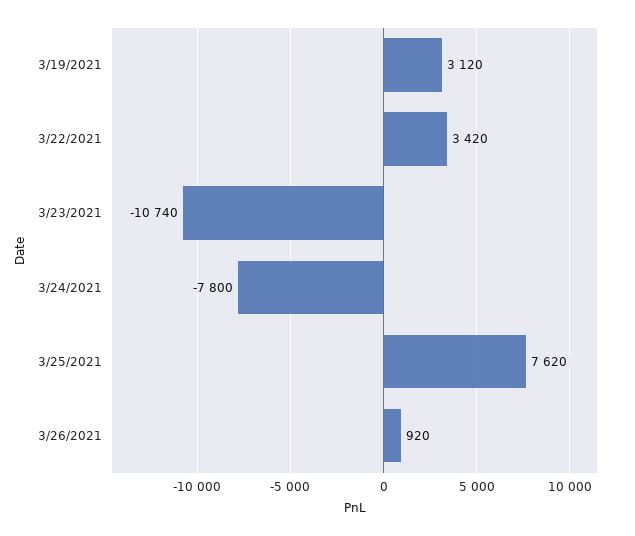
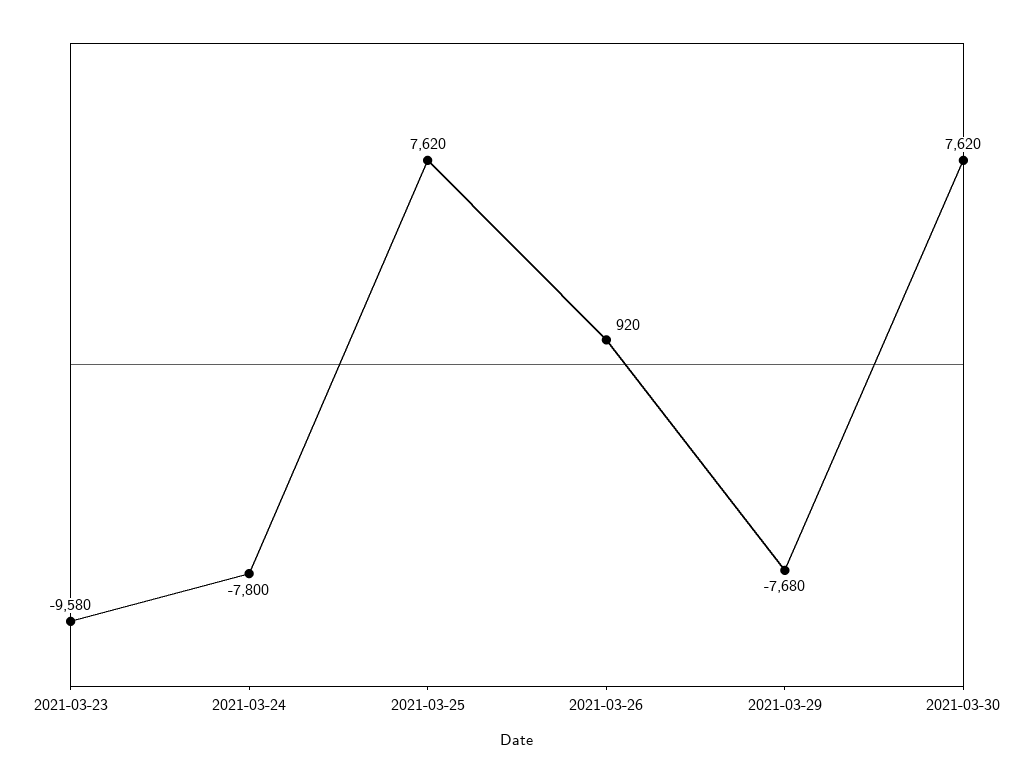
3/19/2021: 3120 -> none
3/22/2021: 3420 -> none
3/23/2021: -10740 -> -9580
2021-03-29: none -> -7680
2021-03-30: none -> 7620

